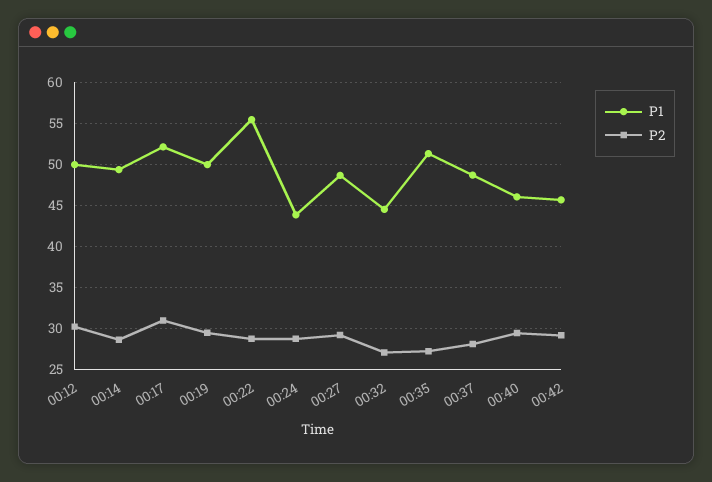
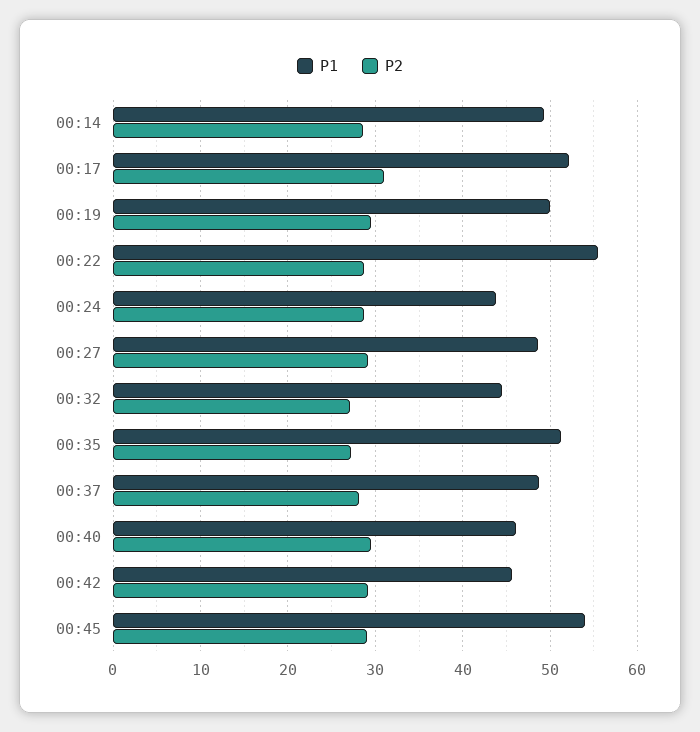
P1, 00:12: 50 -> none
P2, 00:12: 30 -> none
P1, 00:45: none -> 54
P2, 00:45: none -> 29

